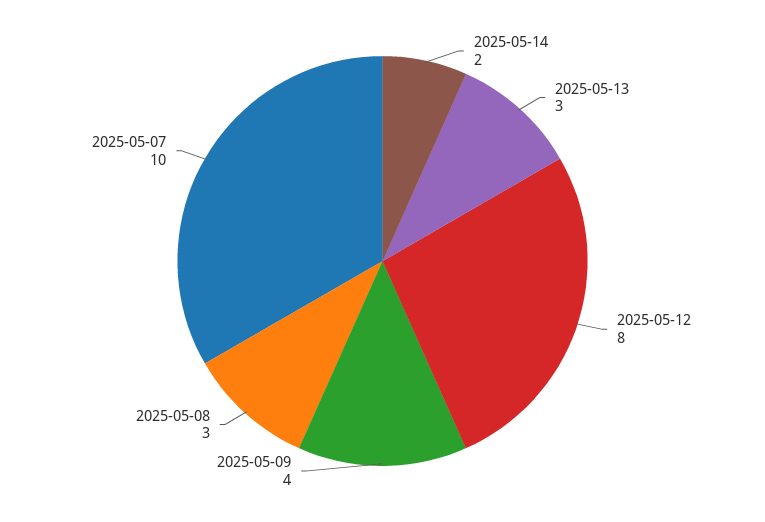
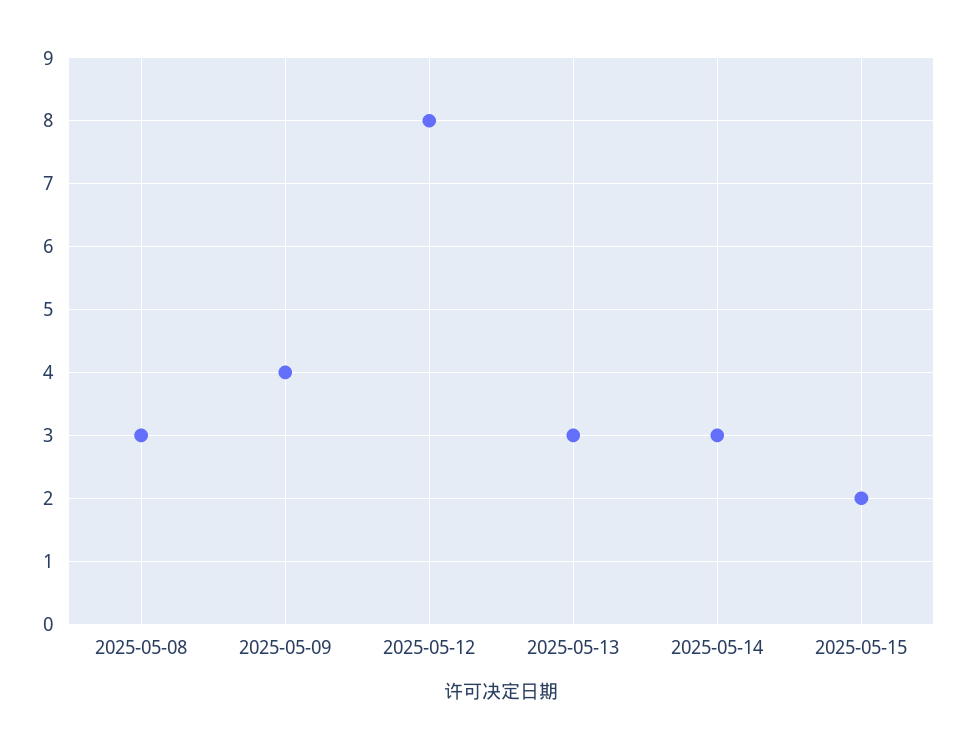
2025-05-14: 2 -> 3
2025-05-07: 10 -> none
2025-05-15: none -> 2

